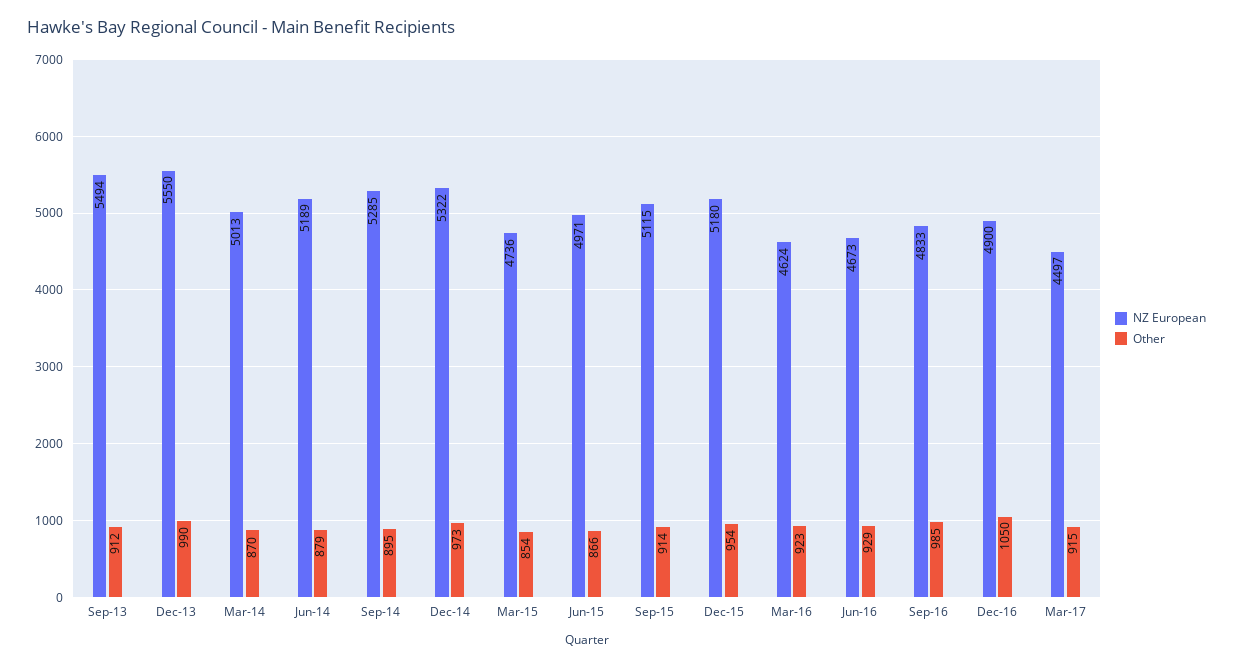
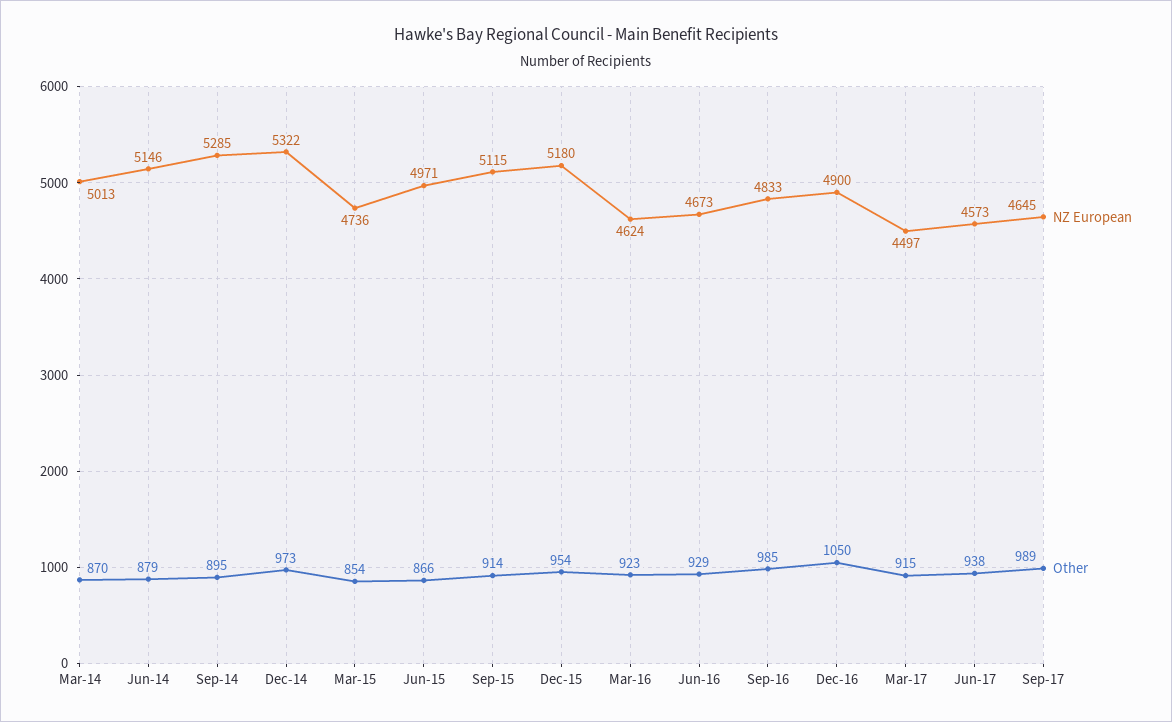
NZ European, Sep-13: 5494 -> none
Other, Sep-13: 912 -> none
NZ European, Dec-13: 5550 -> none
Other, Dec-13: 990 -> none
NZ European, Jun-14: 5189 -> 5146
NZ European, Jun-17: none -> 4573
Other, Jun-17: none -> 938
NZ European, Sep-17: none -> 4645
Other, Sep-17: none -> 989

